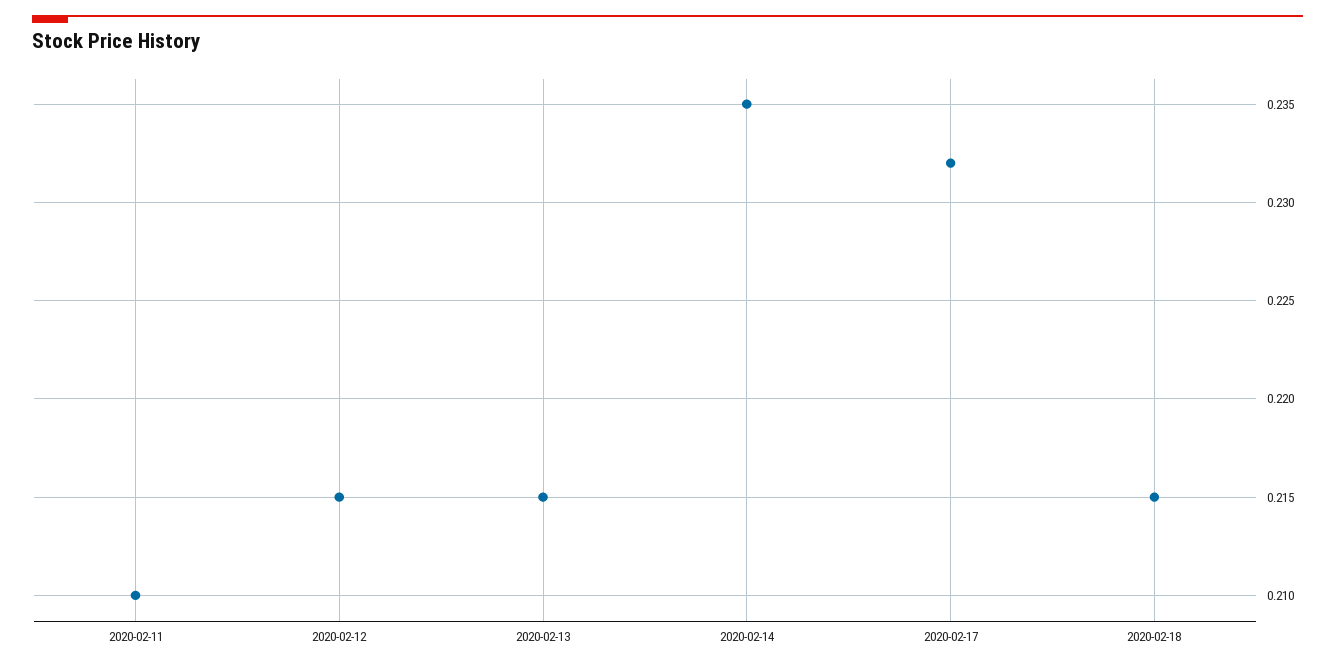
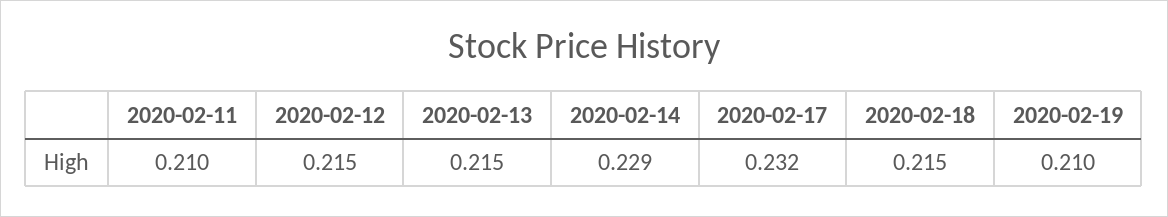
2020-02-14: 0.235 -> 0.229
2020-02-19: none -> 0.21

